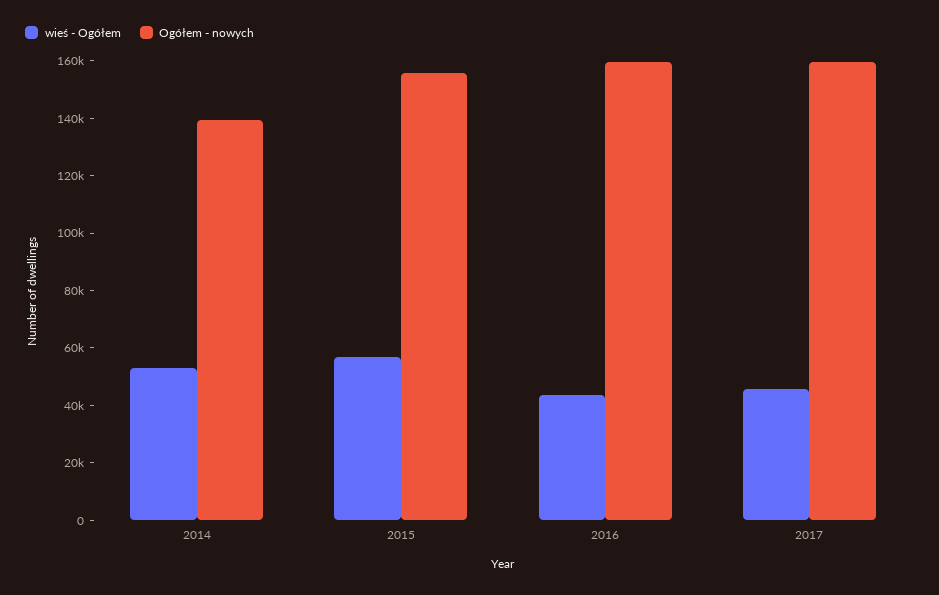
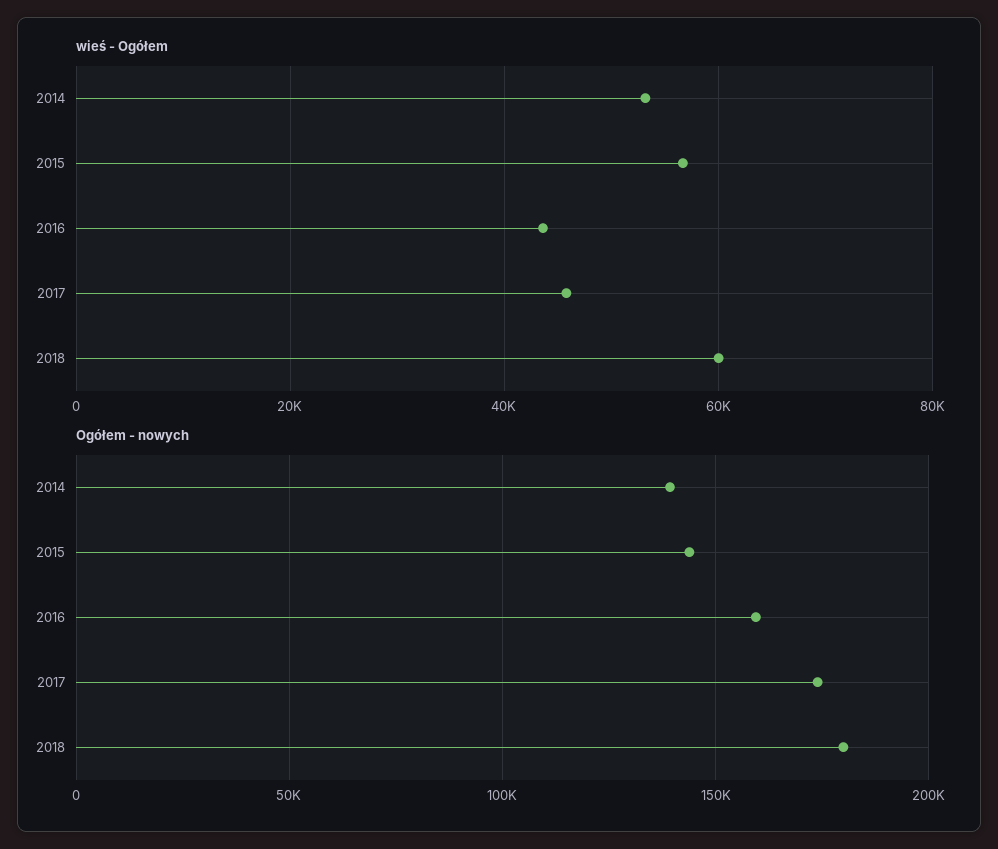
Ogółem - nowych, 2015: 155000 -> 145000
Ogółem - nowych, 2017: 160000 -> 175000
wieś - Ogółem, 2018: none -> 60000
Ogółem - nowych, 2018: none -> 180000

